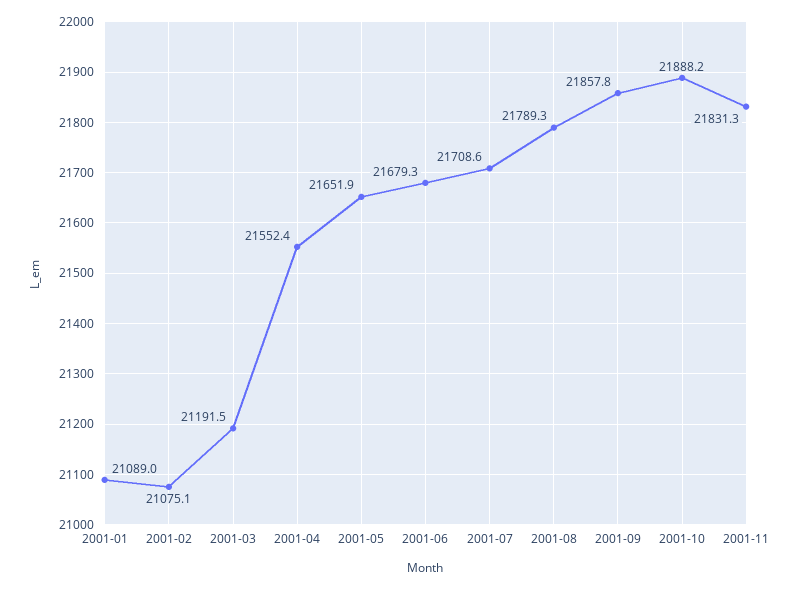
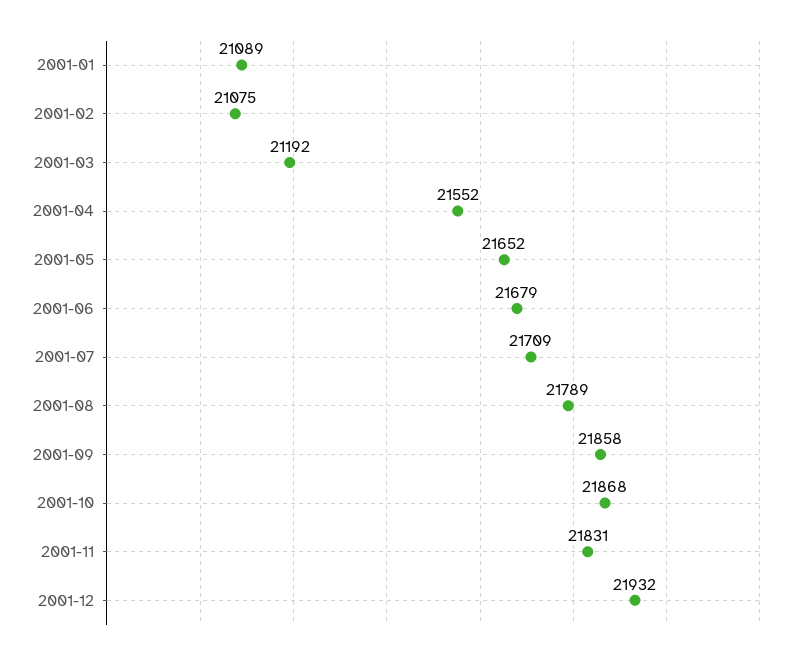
2001-10: 21888.2 -> 21868
2001-12: none -> 21932

